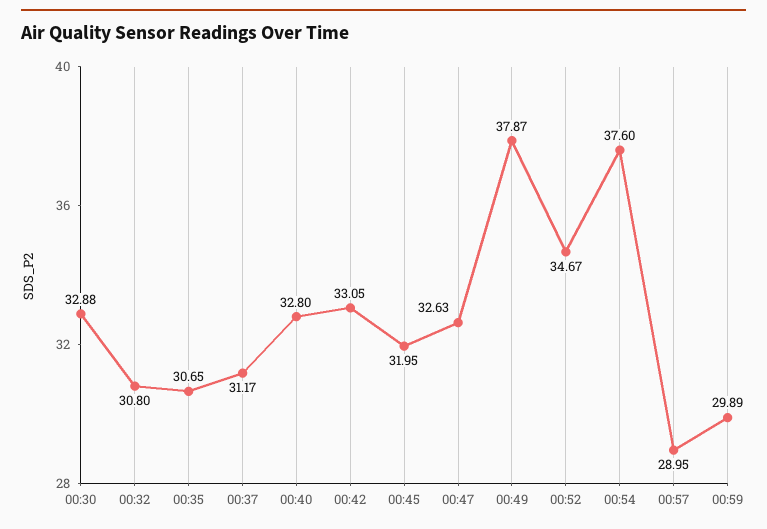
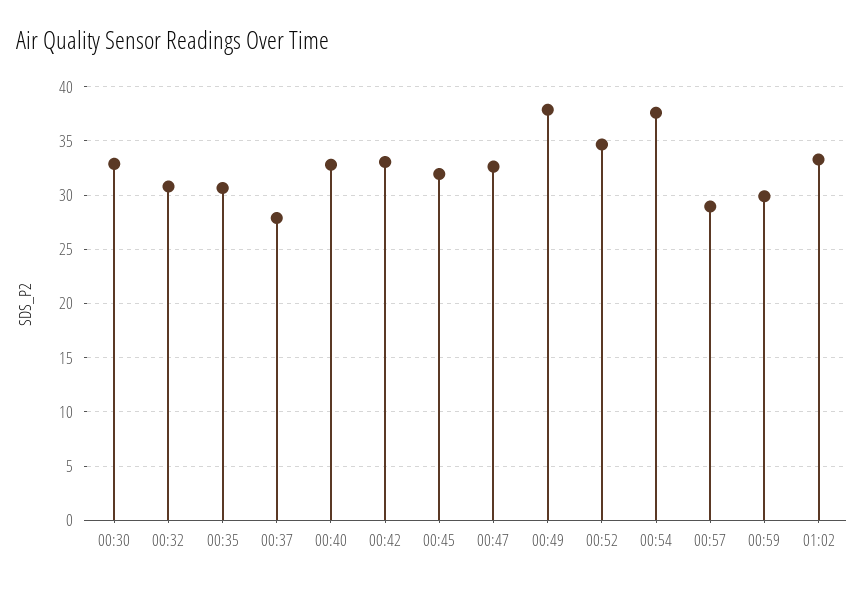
00:37: 31.17 -> 28
01:02: none -> 33

